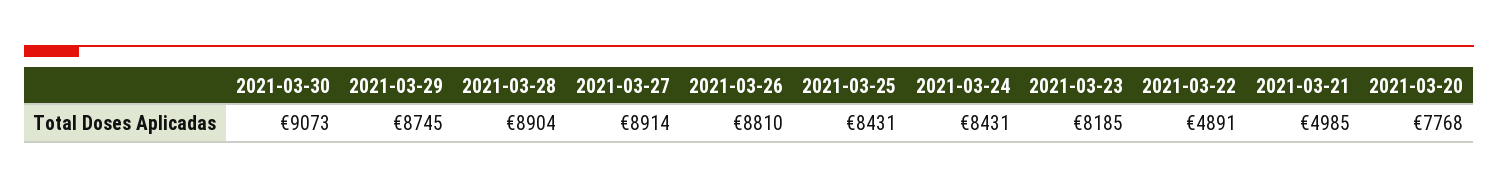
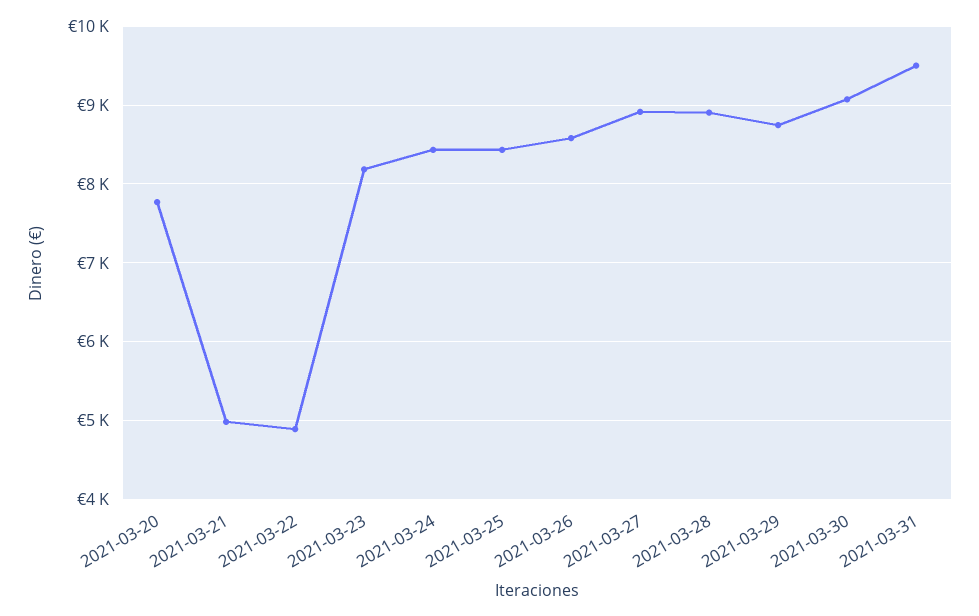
2021-03-26: 8810 -> 8600
2021-03-31: none -> 9500

